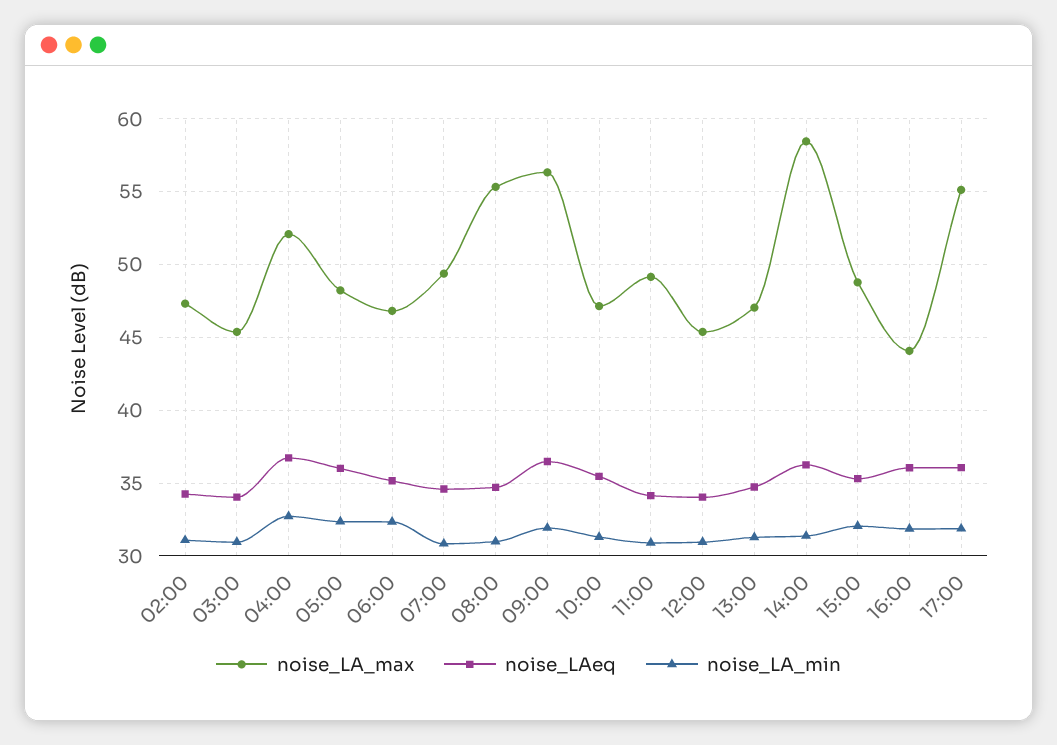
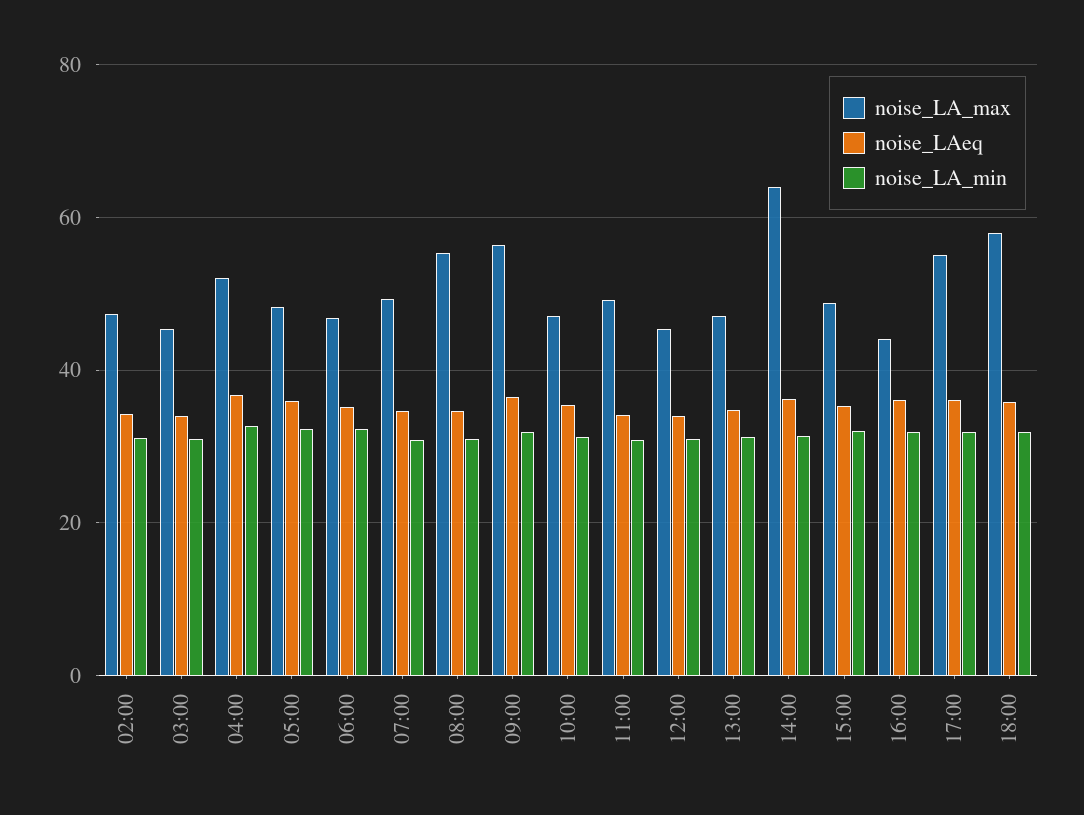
noise_LA_max, 14:00: 58.5 -> 64
noise_LA_max, 18:00: none -> 58
noise_LAeq, 18:00: none -> 36
noise_LA_min, 18:00: none -> 32

